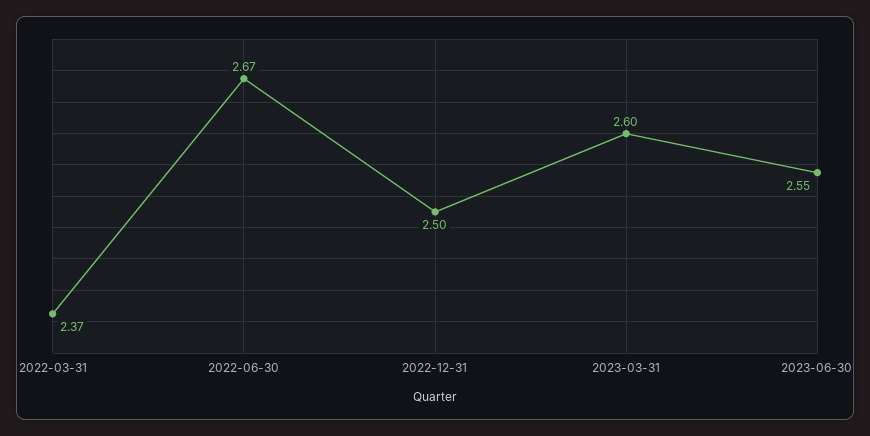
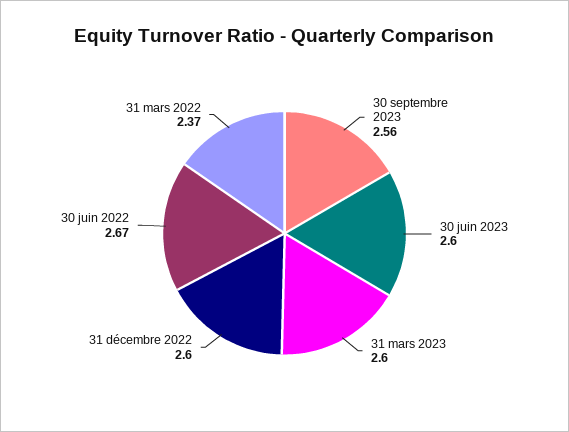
2022-12-31: 2.5 -> 2.6
2023-06-30: 2.55 -> 2.6
30 septembre 2023: none -> 2.56

